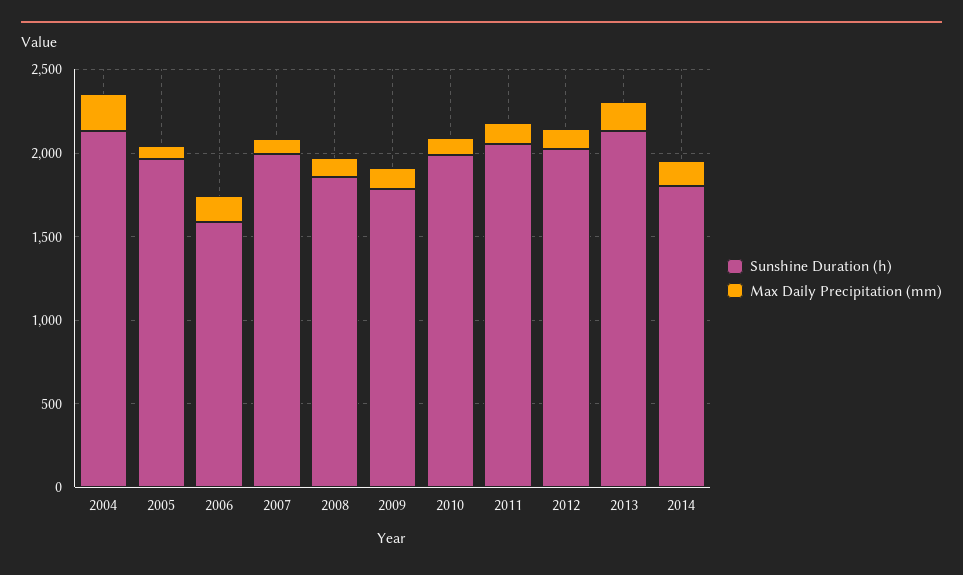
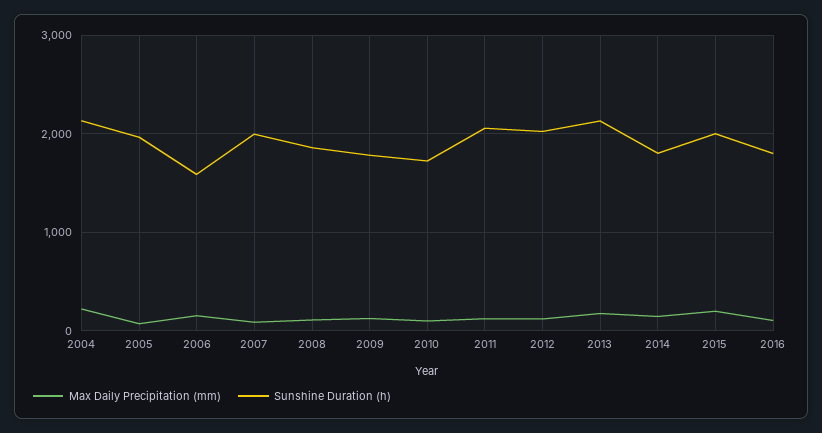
Sunshine Duration (h), 2010: 2000 -> 1700
Max Daily Precipitation (mm), 2015: none -> 200
Sunshine Duration (h), 2015: none -> 2000
Max Daily Precipitation (mm), 2016: none -> 100
Sunshine Duration (h), 2016: none -> 1800

